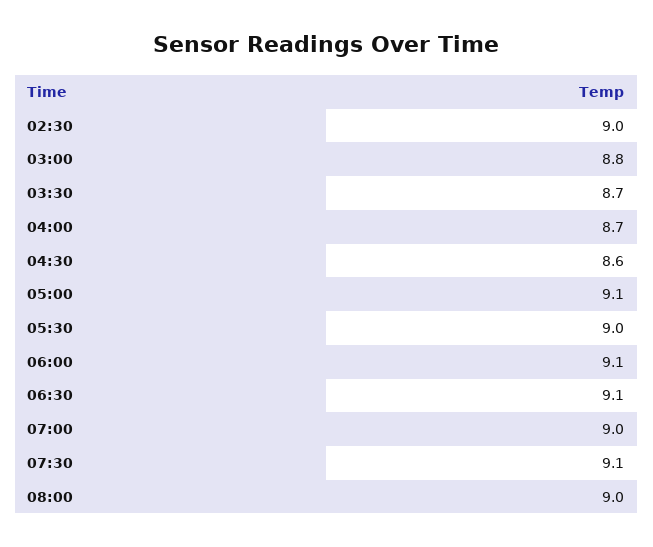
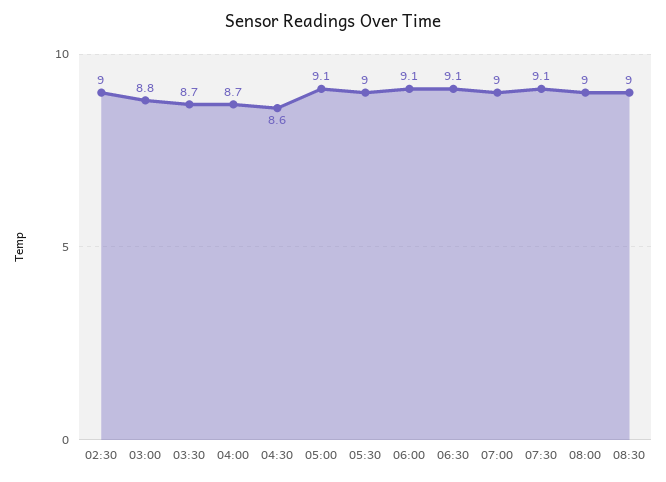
08:30: none -> 9

